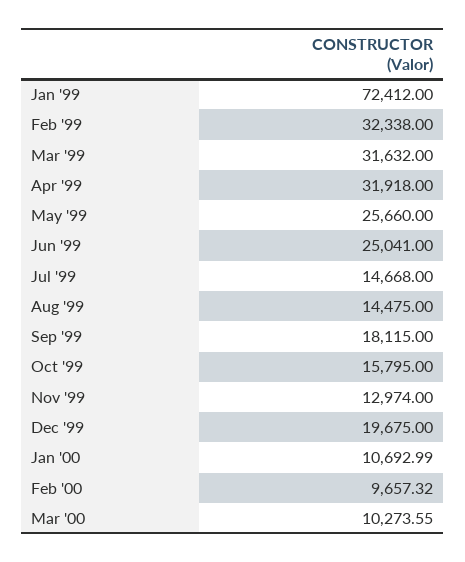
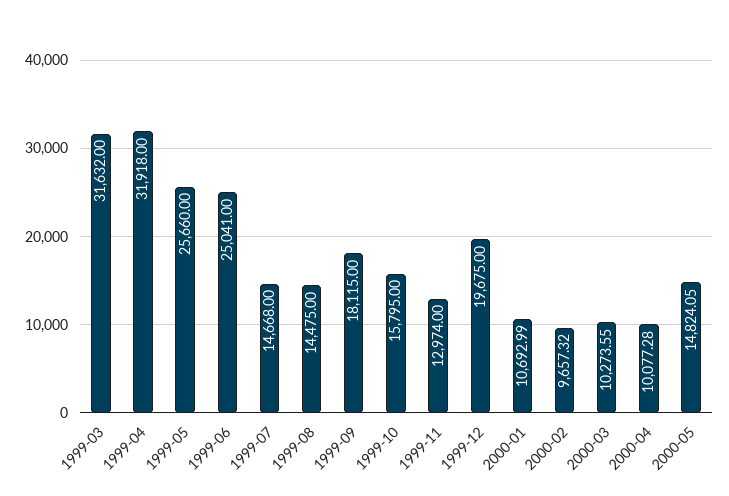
Jan '99: 72412 -> none
Feb '99: 32338 -> none
2000-04: none -> 10077.28
2000-05: none -> 14824.05

